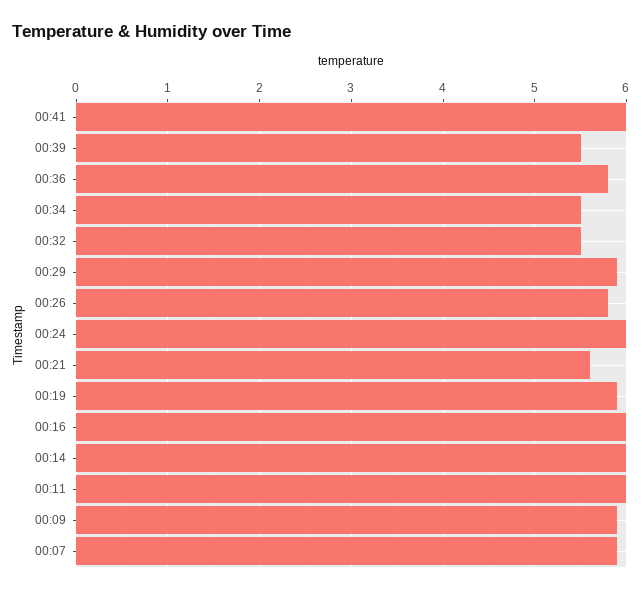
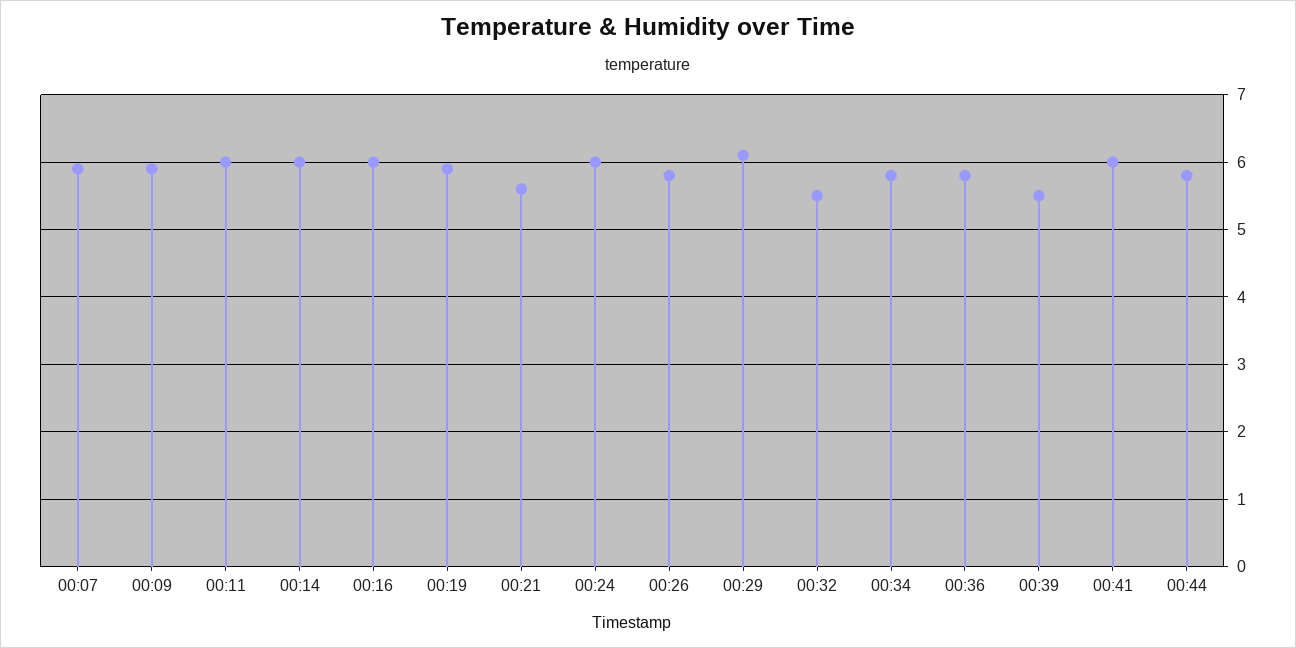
00:34: 5.5 -> 5.8
00:29: 5.9 -> 6.1
00:44: none -> 5.8

